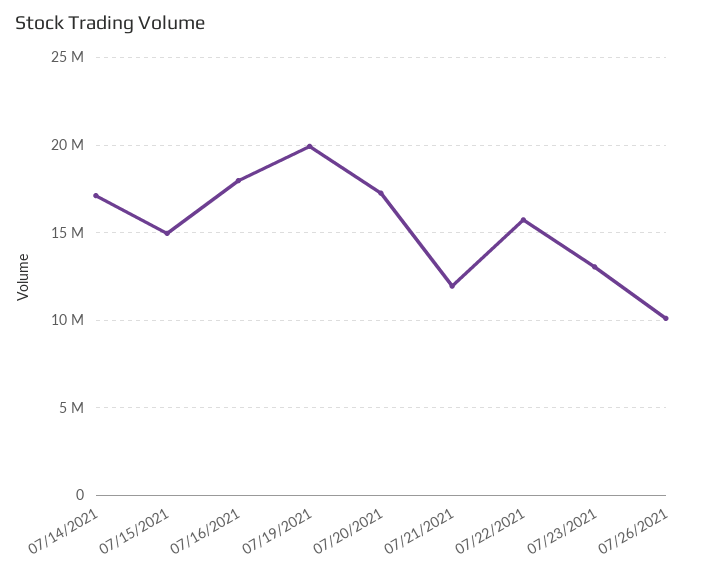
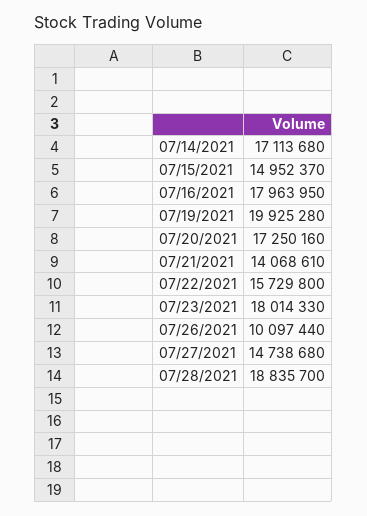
07/21/2021: 12000000 -> 14068610
07/23/2021: 13000000 -> 18014330
07/27/2021: none -> 14738680
07/28/2021: none -> 18835700

